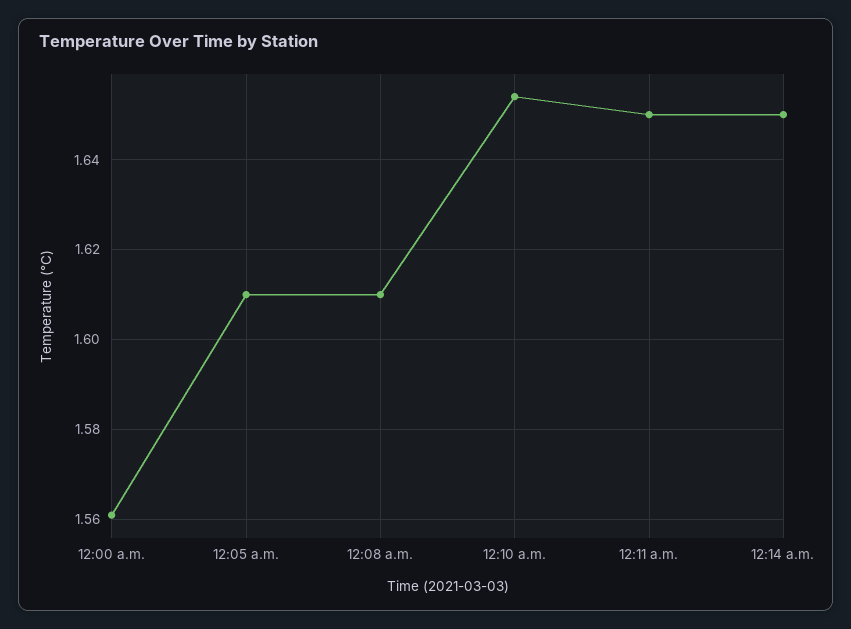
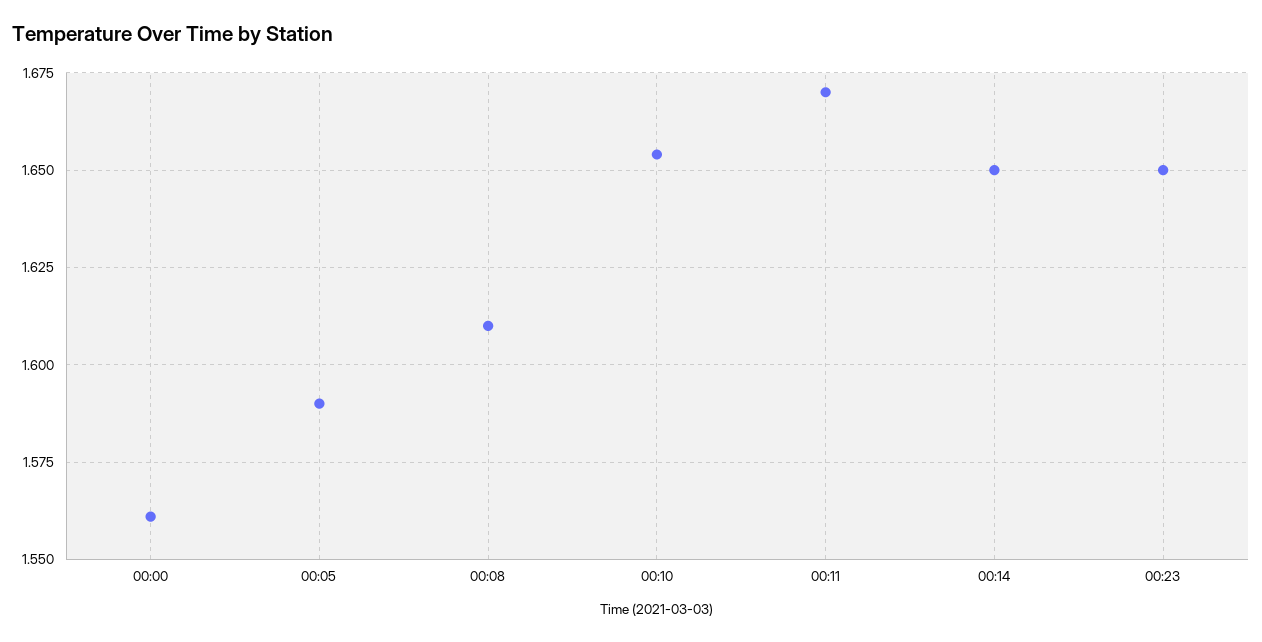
12:05 a.m.: 1.61 -> 1.59
12:11 a.m.: 1.65 -> 1.67
00:23: none -> 1.65

